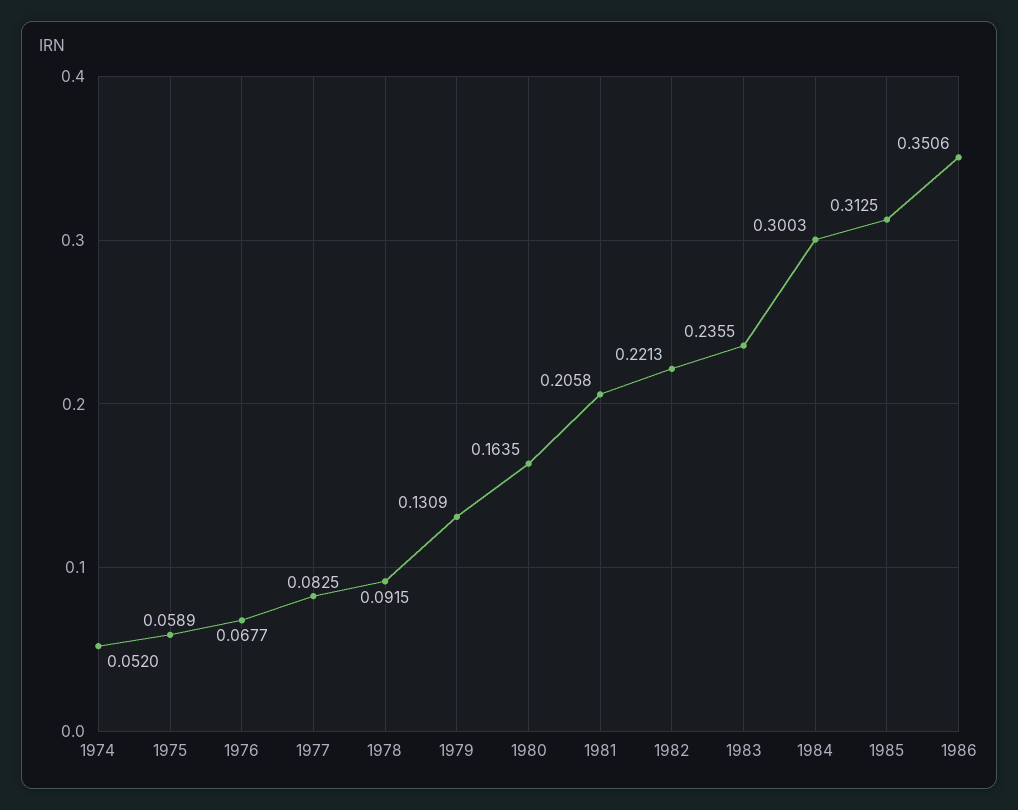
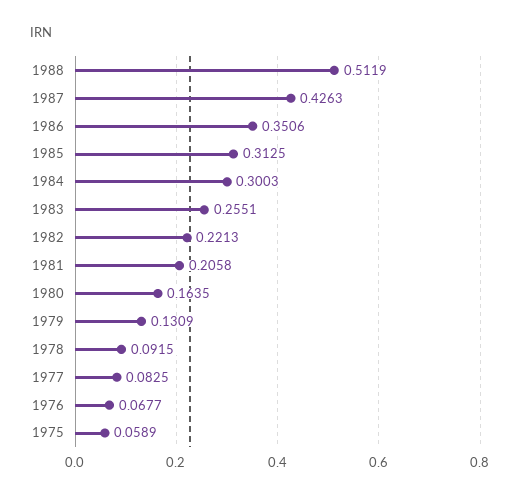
1974: 0.052 -> none
1983: 0.2355 -> 0.2551
1988: none -> 0.5119
1987: none -> 0.4263

